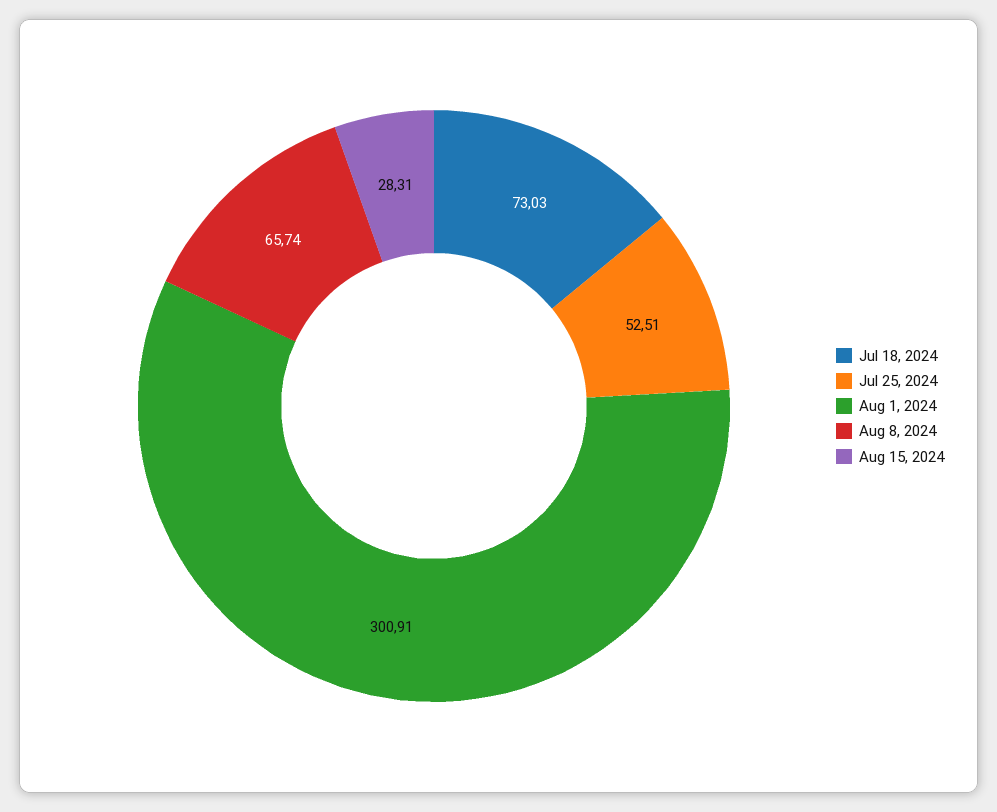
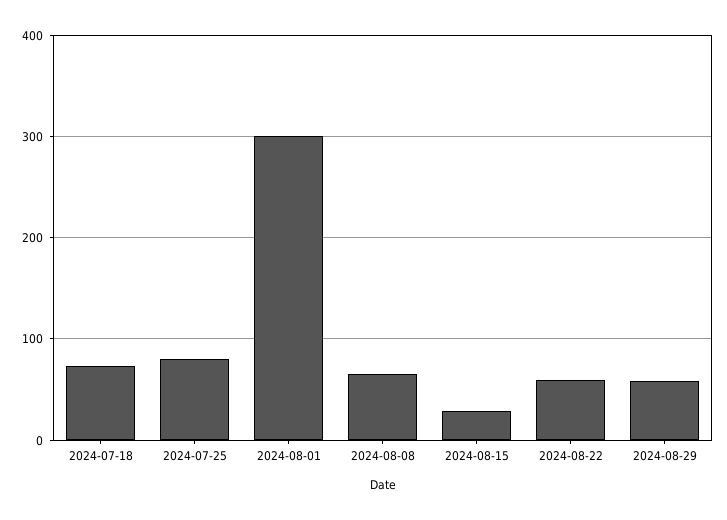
Jul 25, 2024: 52.51 -> 80
2024-08-22: none -> 60
2024-08-29: none -> 60

